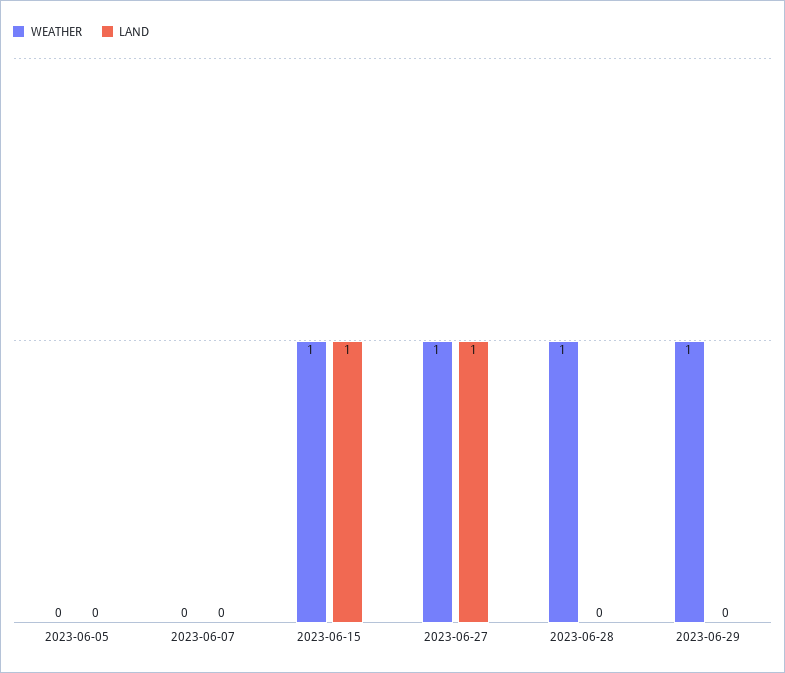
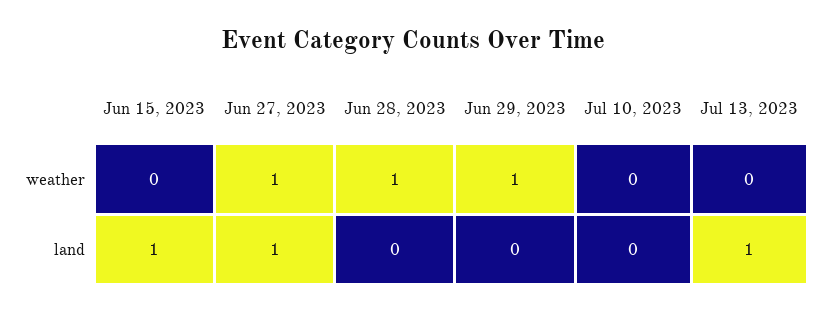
WEATHER, 2023-06-05: 0 -> none
LAND, 2023-06-05: 0 -> none
WEATHER, 2023-06-07: 0 -> none
LAND, 2023-06-07: 0 -> none
WEATHER, 2023-06-15: 1 -> 0
WEATHER, Jul 10, 2023: none -> 0
WEATHER, Jul 13, 2023: none -> 0
LAND, Jul 10, 2023: none -> 0
LAND, Jul 13, 2023: none -> 1

